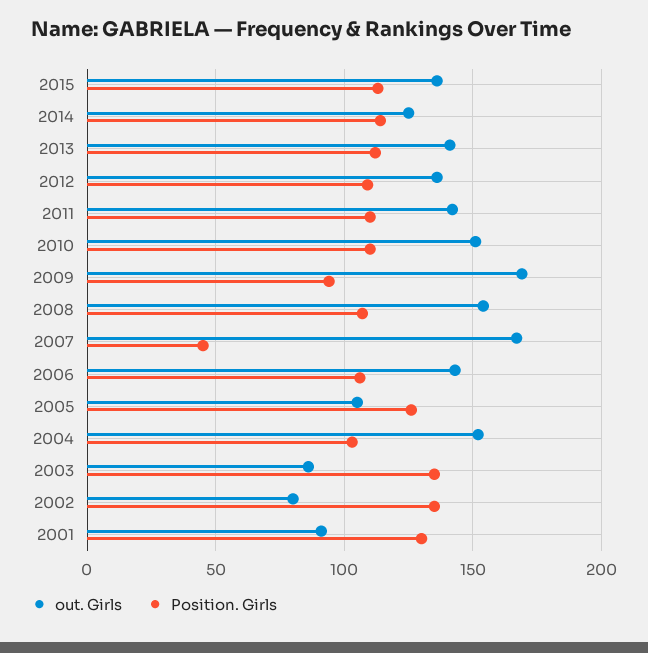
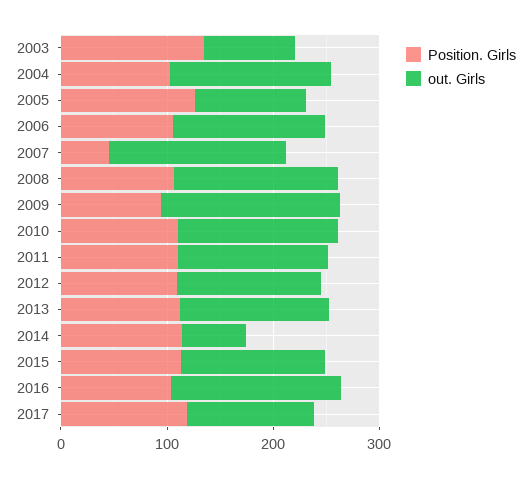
out. Girls, 2014: 125 -> 60
out. Girls, 2002: 80 -> none
Position. Girls, 2002: 135 -> none
out. Girls, 2001: 90 -> none
Position. Girls, 2001: 130 -> none
Position. Girls, 2016: none -> 100
out. Girls, 2016: none -> 160
Position. Girls, 2017: none -> 120
out. Girls, 2017: none -> 120

